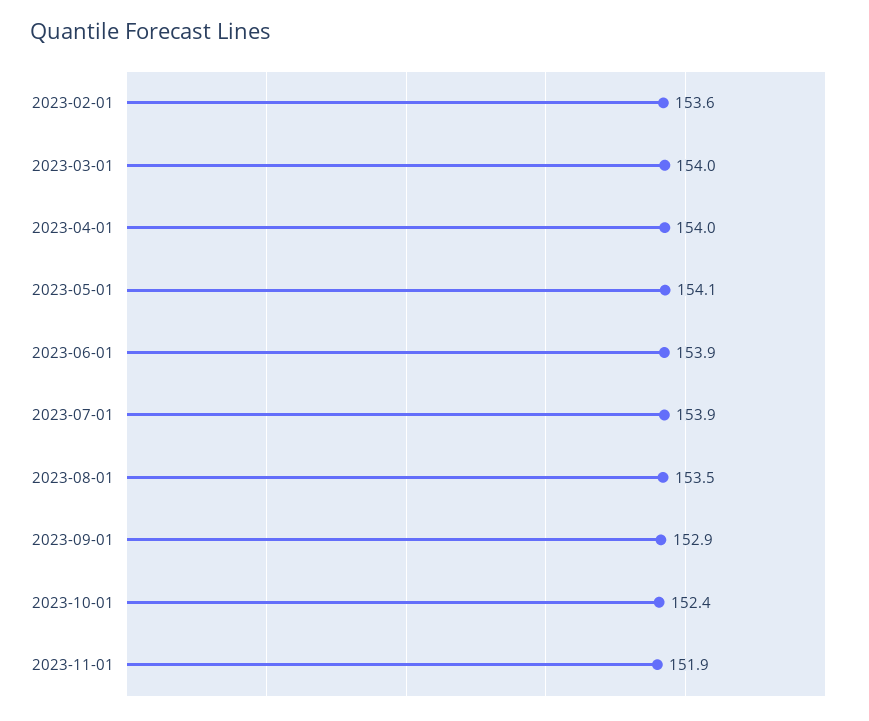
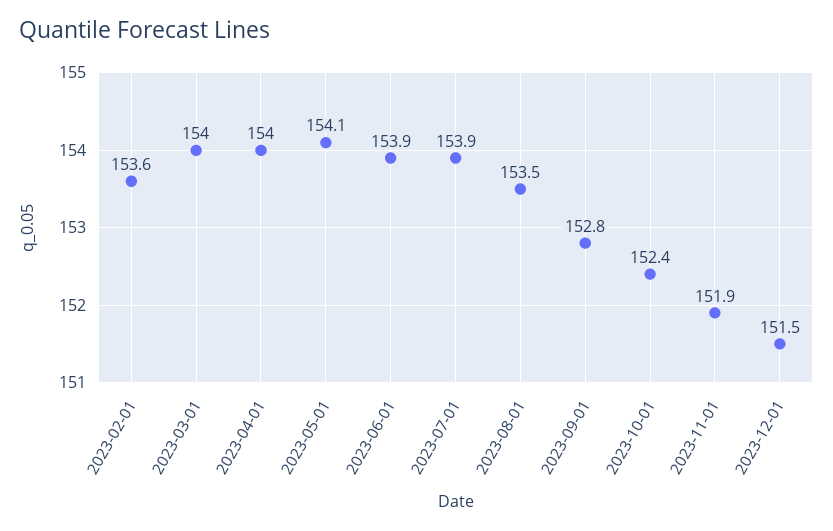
2023-09-01: 152.9 -> 152.8
2023-12-01: none -> 151.5

